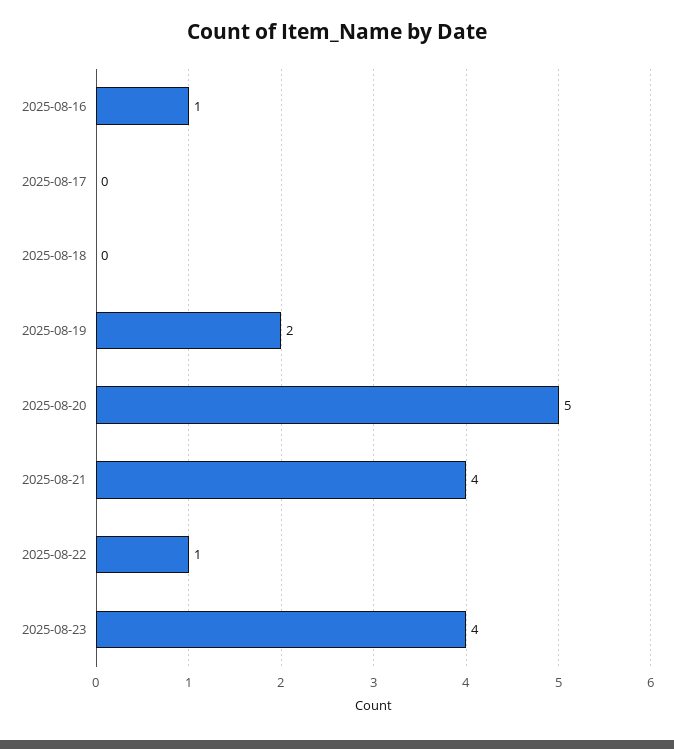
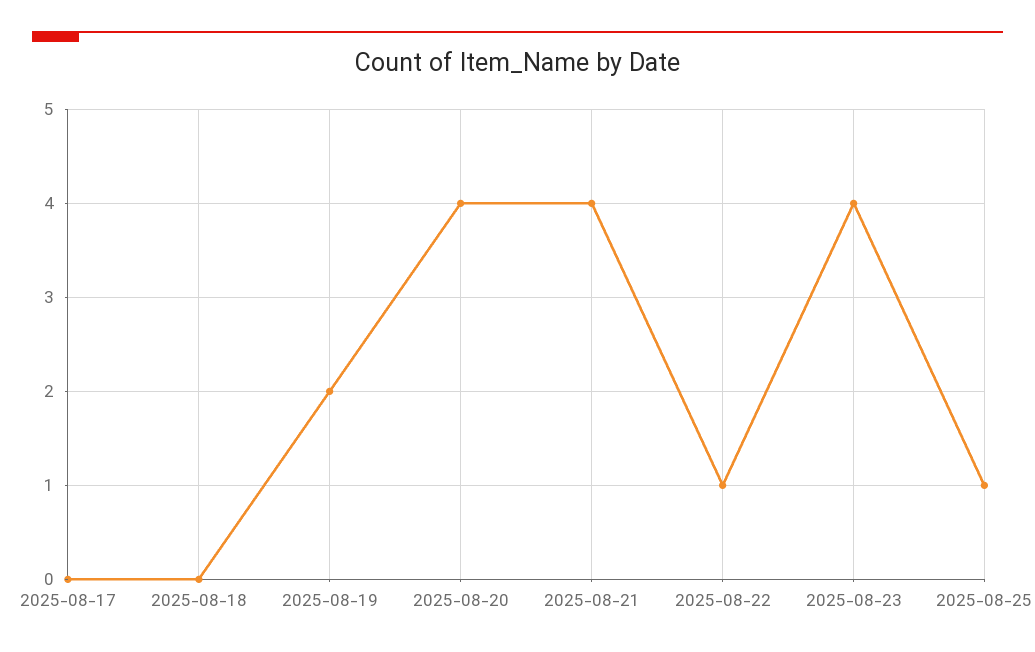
2025-08-16: 1 -> none
2025-08-20: 5 -> 4
2025-08-25: none -> 1

